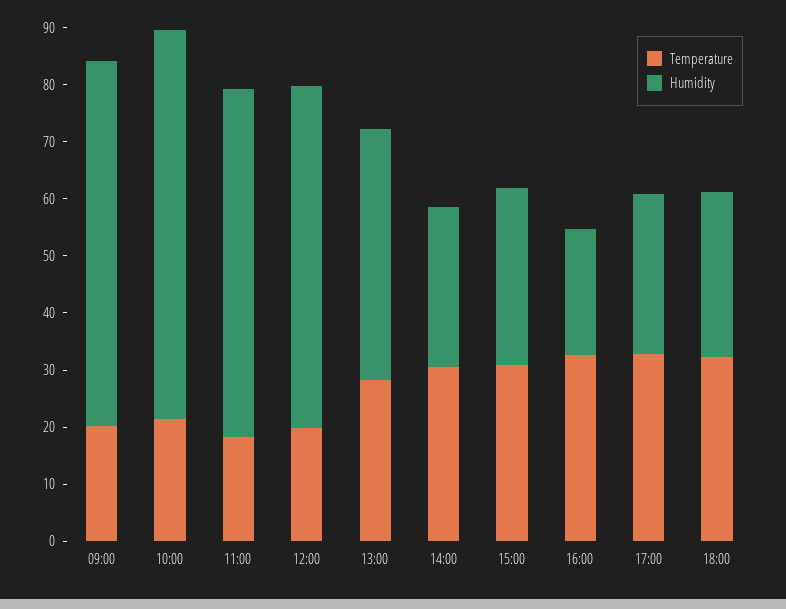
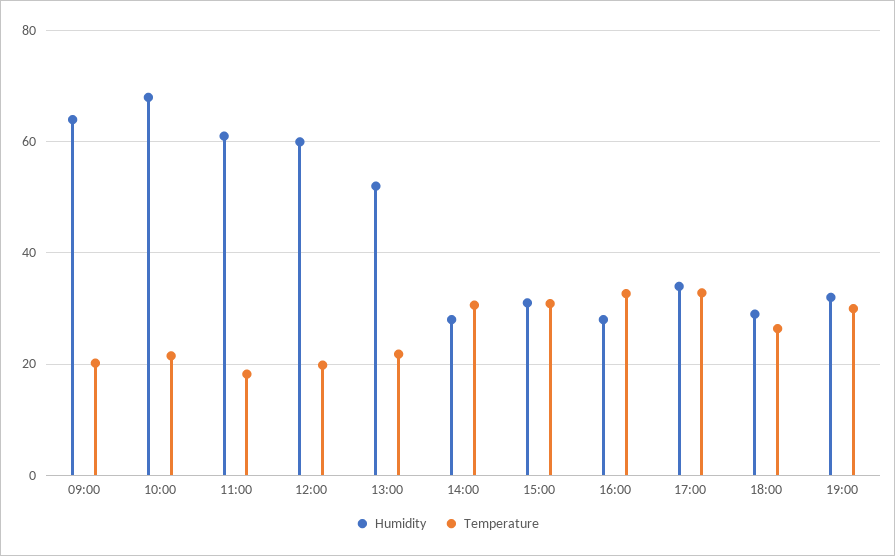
Temperature, 13:00: 28 -> 22
Humidity, 13:00: 44 -> 52
Humidity, 16:00: 22 -> 28
Humidity, 17:00: 28 -> 34
Temperature, 18:00: 32 -> 26
Humidity, 19:00: none -> 32
Temperature, 19:00: none -> 30

